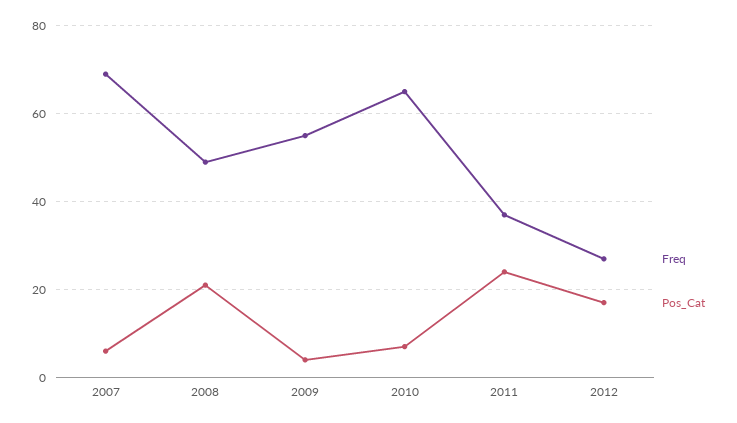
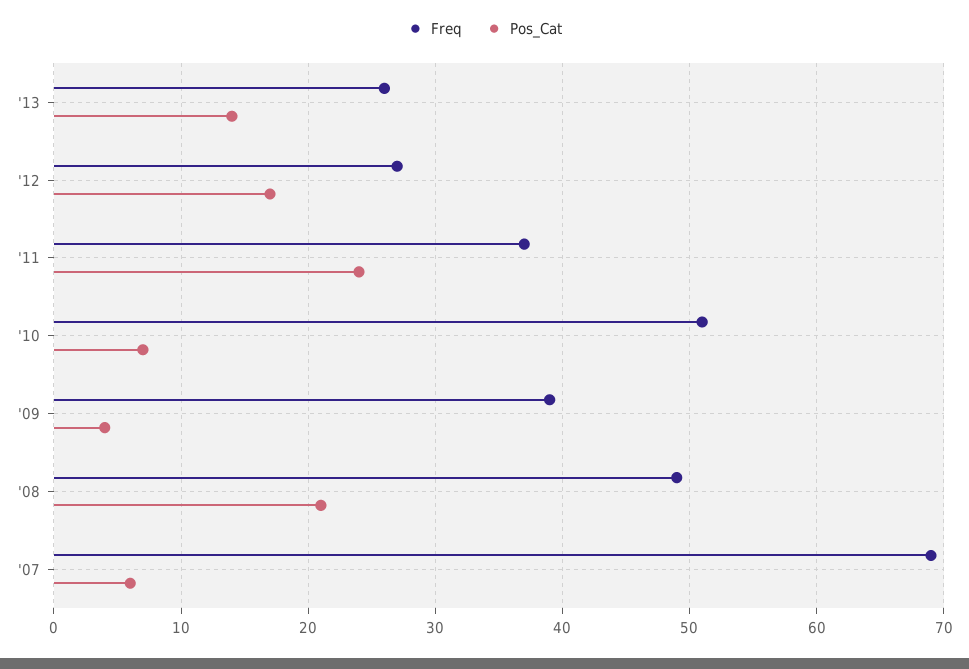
Freq, 2009: 55 -> 39
Freq, 2010: 65 -> 51
Freq, '13: none -> 26
Pos_Cat, '13: none -> 14

